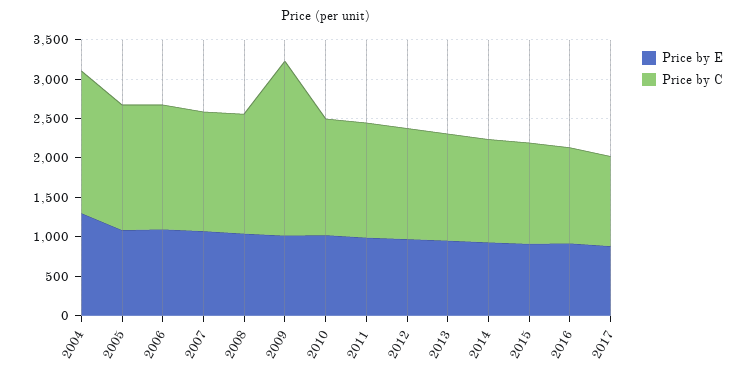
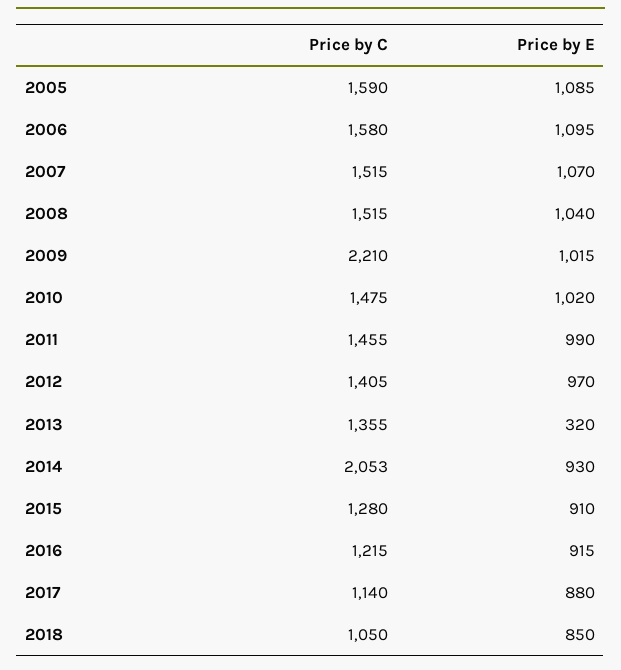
Price by E, 2004: 1250 -> none
Price by C, 2004: 1750 -> none
Price by E, 2013: 1000 -> 320
Price by C, 2014: 1250 -> 2053
Price by C, 2018: none -> 1050
Price by E, 2018: none -> 850

